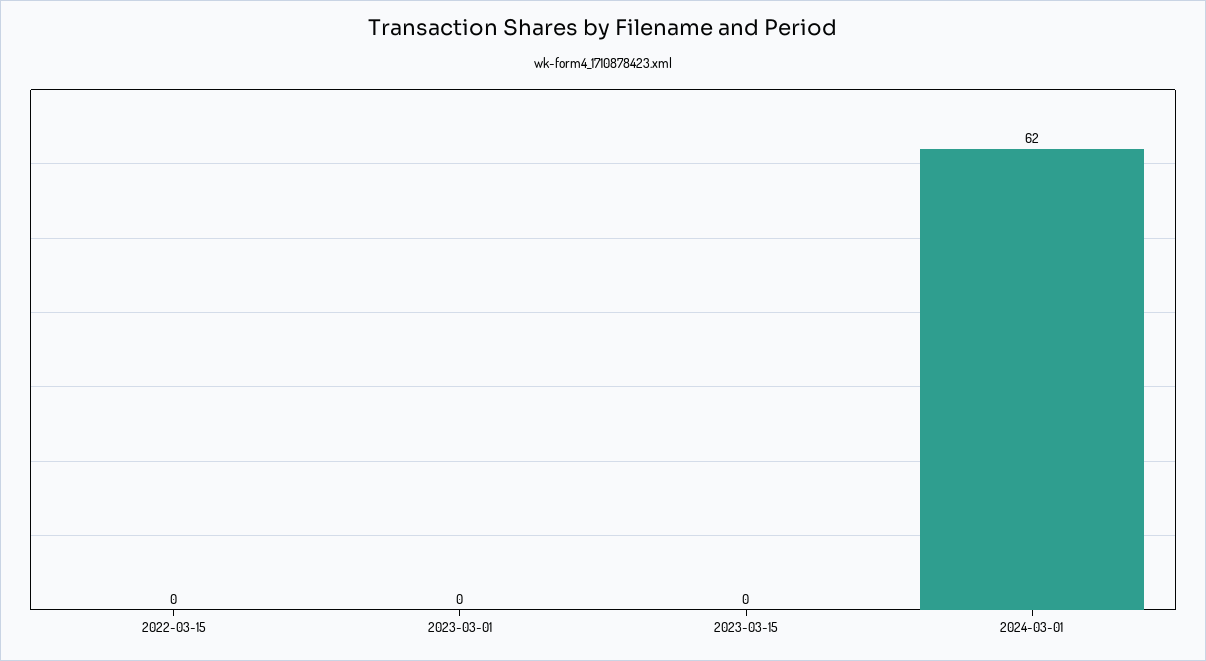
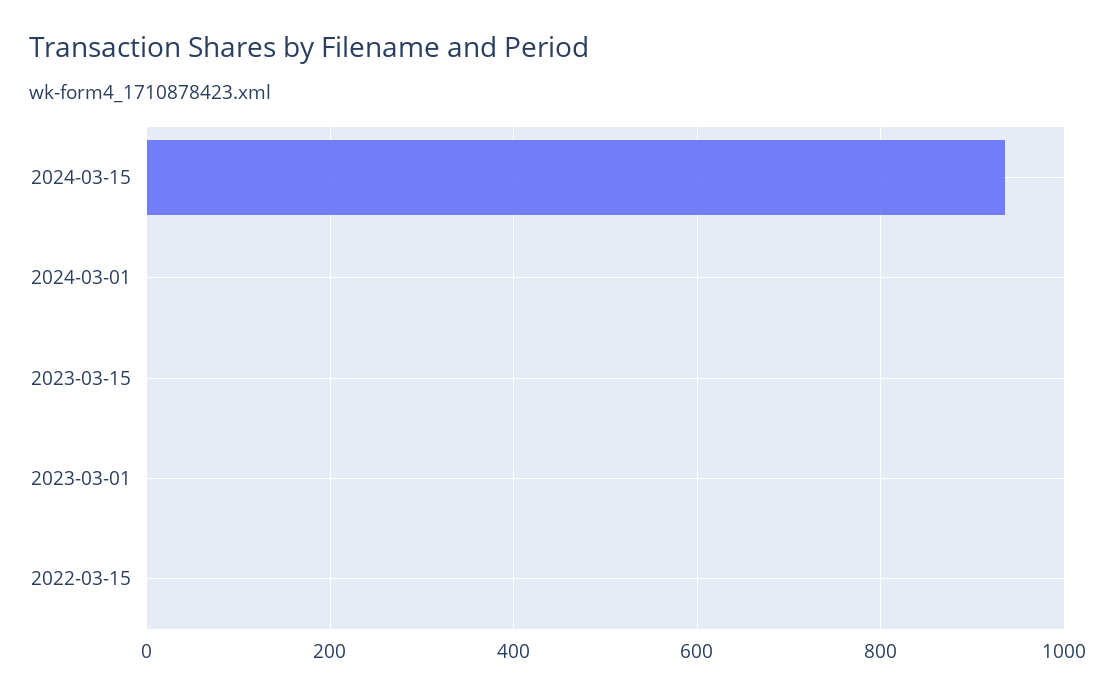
2024-03-01: 62 -> 0
2024-03-15: none -> 940

